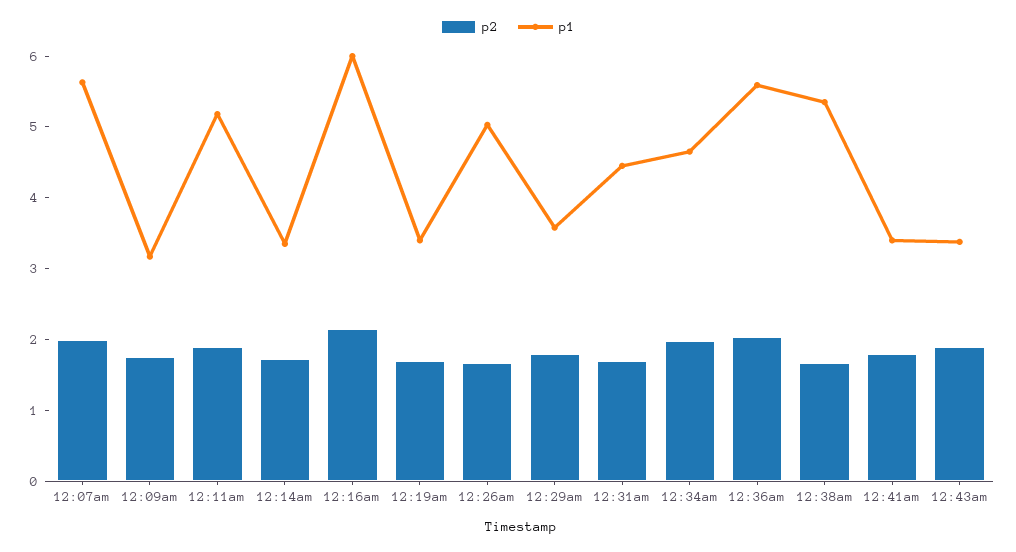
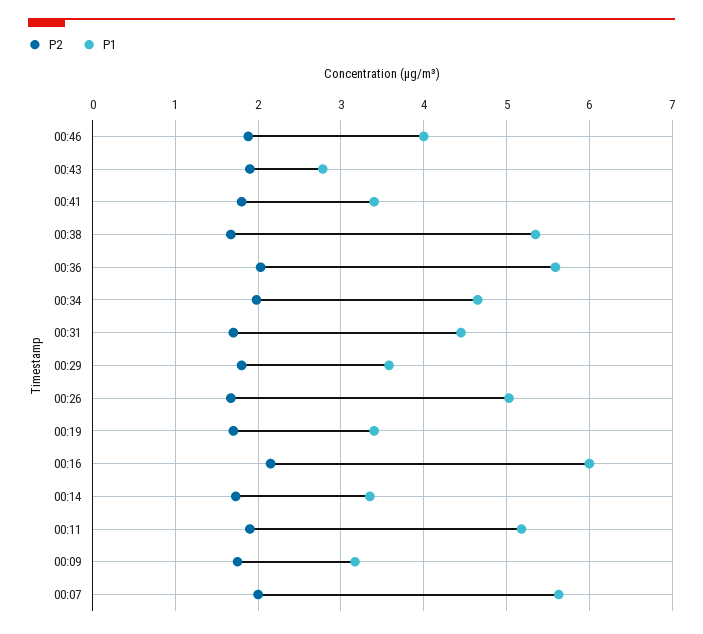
p1, 12:43am: 3.4 -> 2.8
p2, 00:46: none -> 1.9
p1, 00:46: none -> 4

